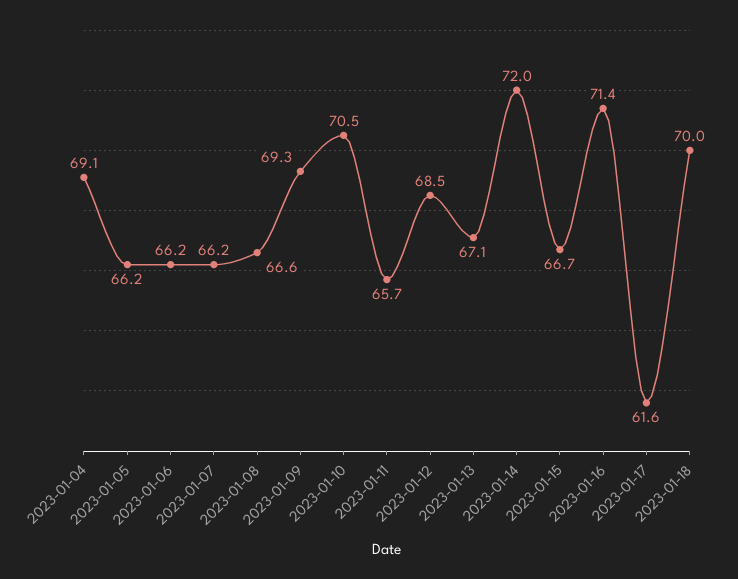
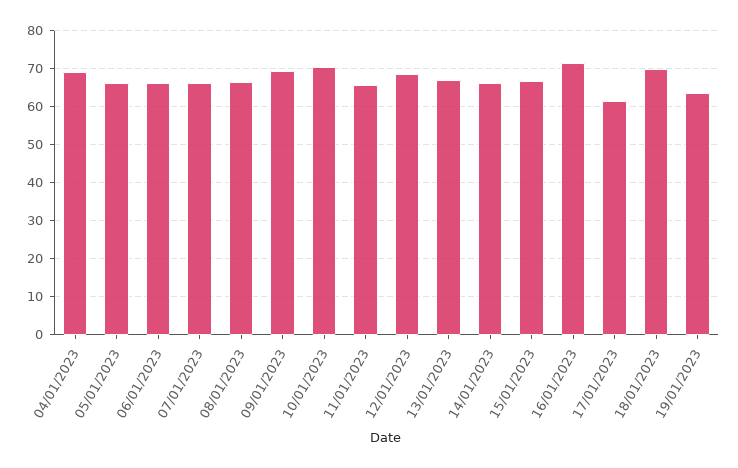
2023-01-14: 72 -> 66
19/01/2023: none -> 64

